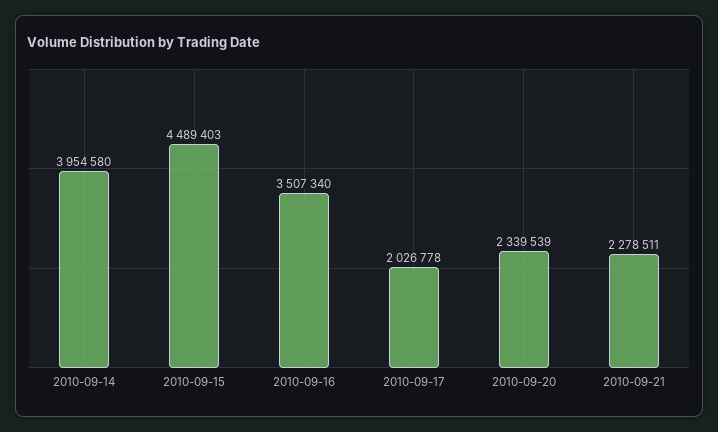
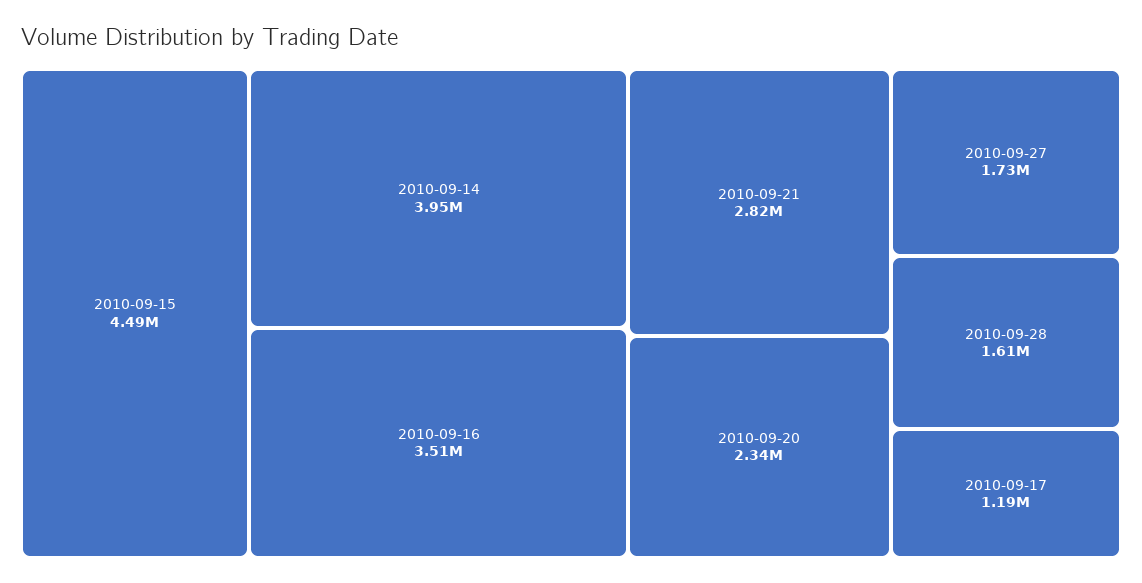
2010-09-17: 2026778 -> 1190000
2010-09-21: 2278511 -> 2820000
2010-09-27: none -> 1730000
2010-09-28: none -> 1610000

